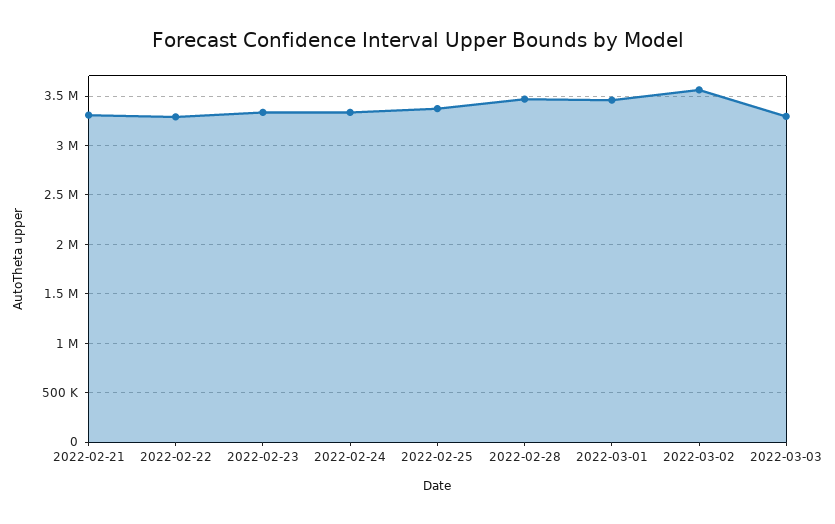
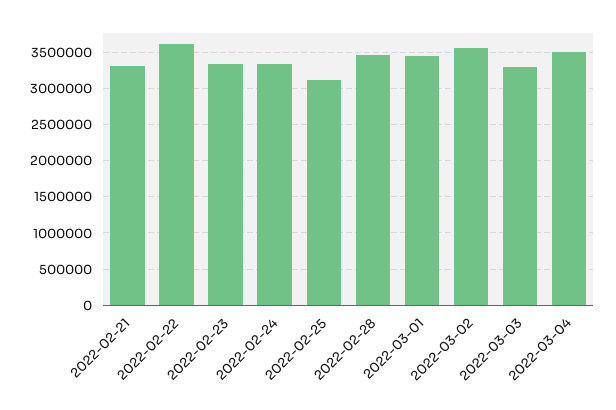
2022-02-22: 3300000 -> 3600000
2022-02-25: 3400000 -> 3100000
2022-03-04: none -> 3500000

